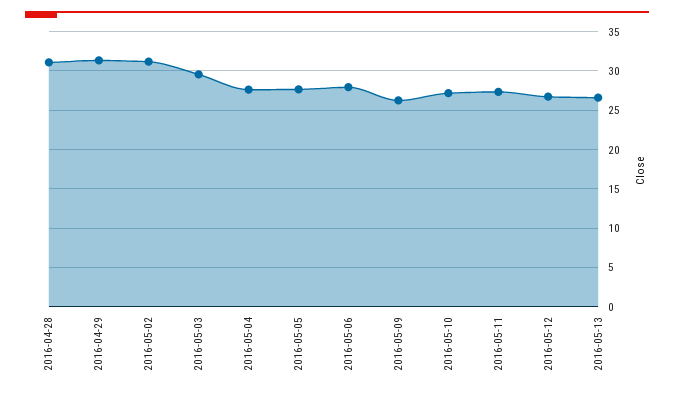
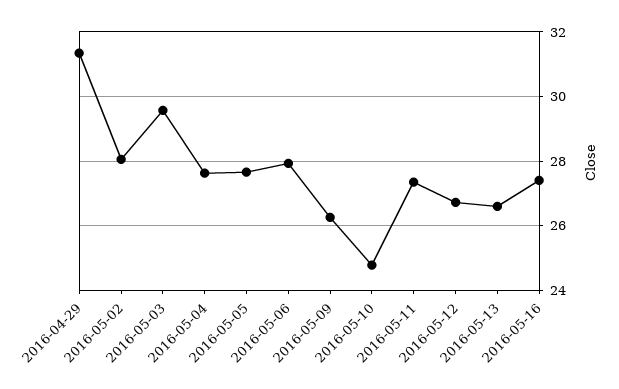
2016-04-28: 31 -> none
2016-05-02: 31 -> 28
2016-05-10: 27 -> 24.8
2016-05-16: none -> 27.4

